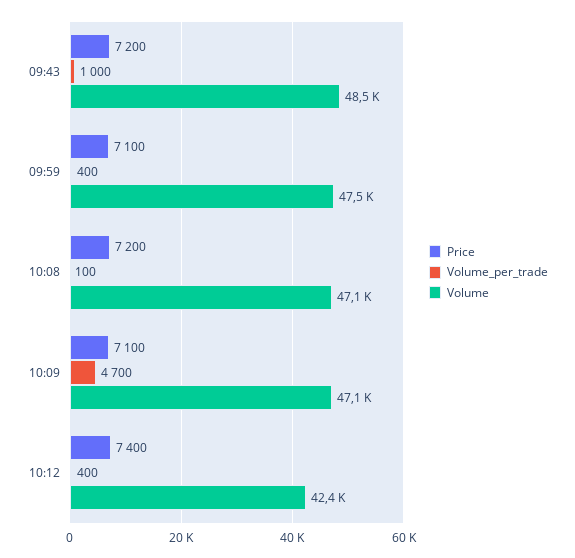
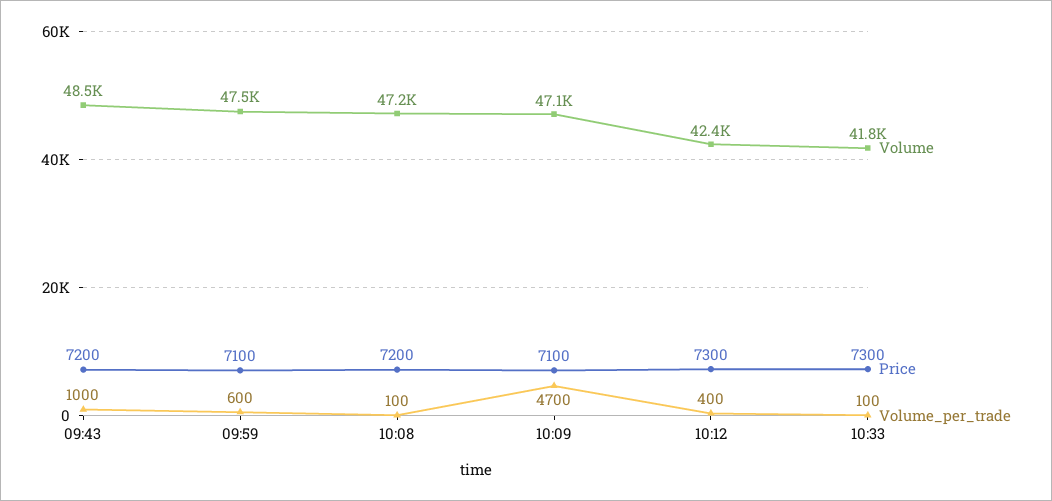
Volume_per_trade, 09:59: 400 -> 600
Volume, 10:08: 47100 -> 47200
Price, 10:12: 7400 -> 7300
Volume, 10:33: none -> 41800
Price, 10:33: none -> 7300
Volume_per_trade, 10:33: none -> 100

